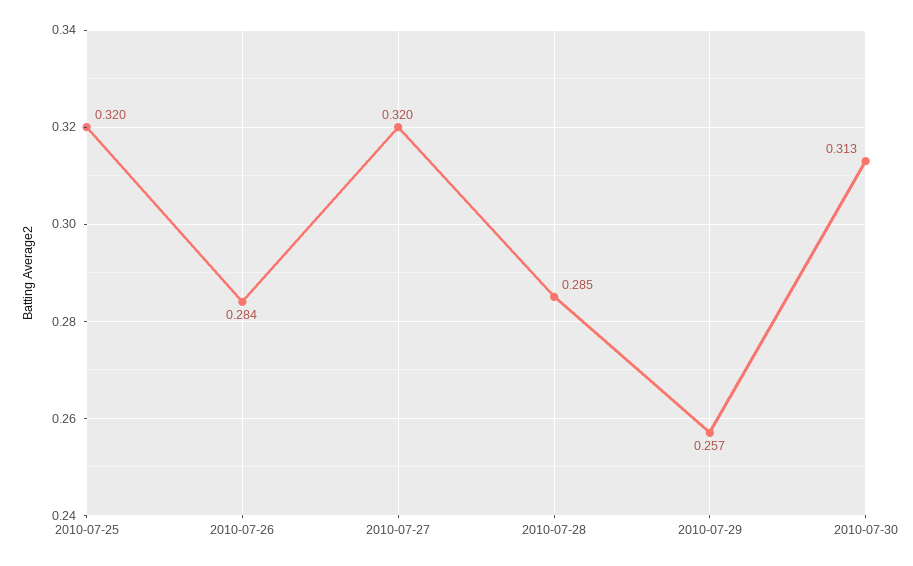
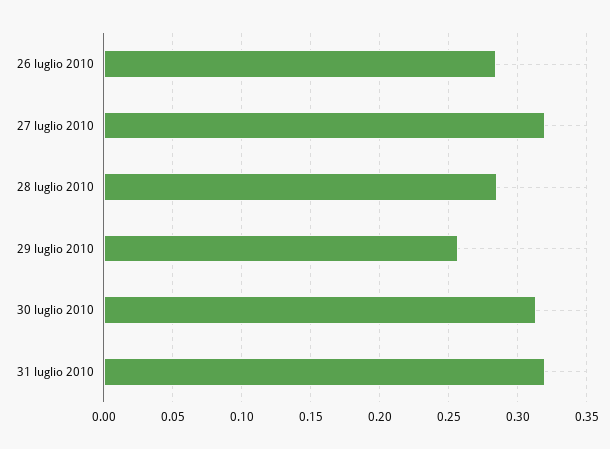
2010-07-25: 0.32 -> none
31 luglio 2010: none -> 0.32

